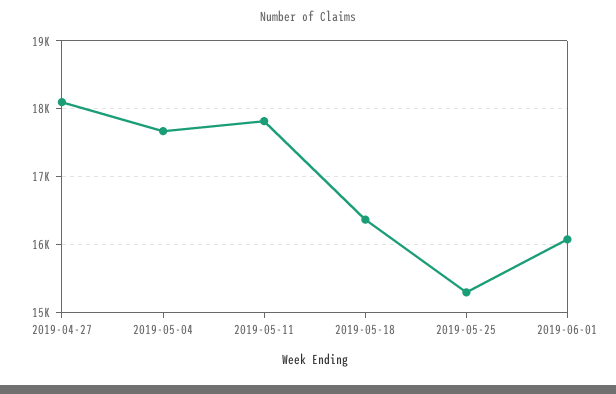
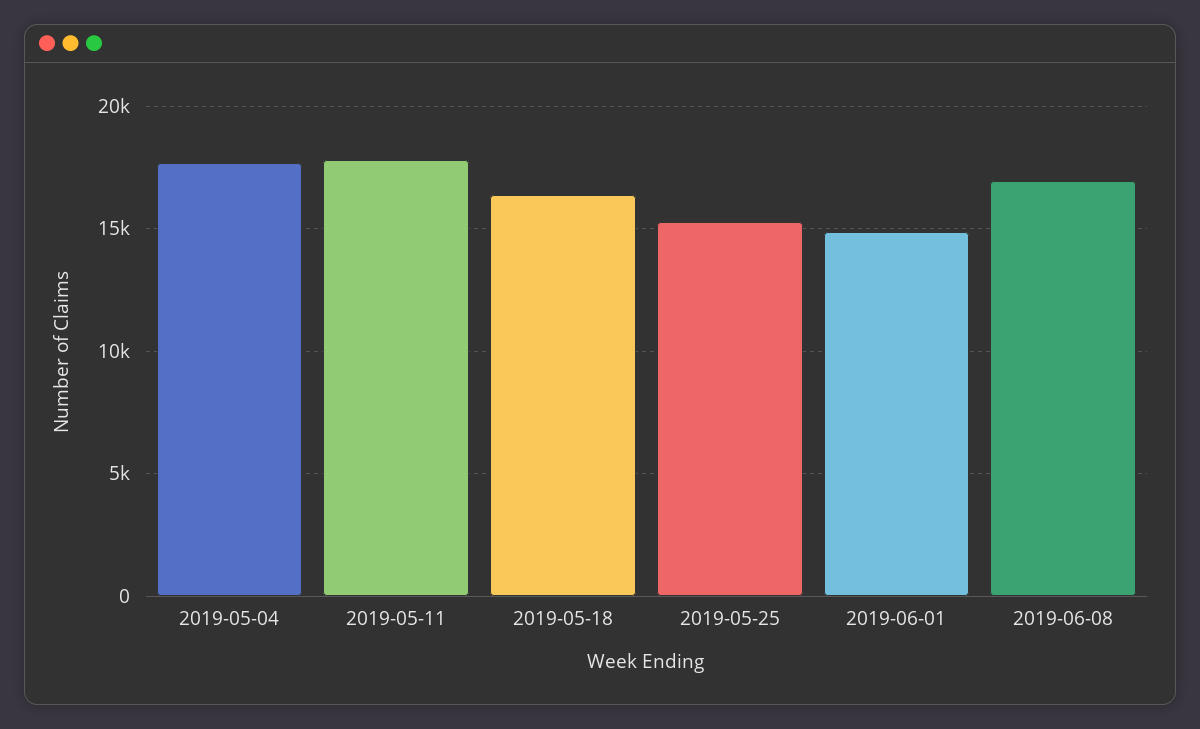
2019-04-27: 18100 -> none
2019-06-01: 16100 -> 15000
2019-06-08: none -> 17000

